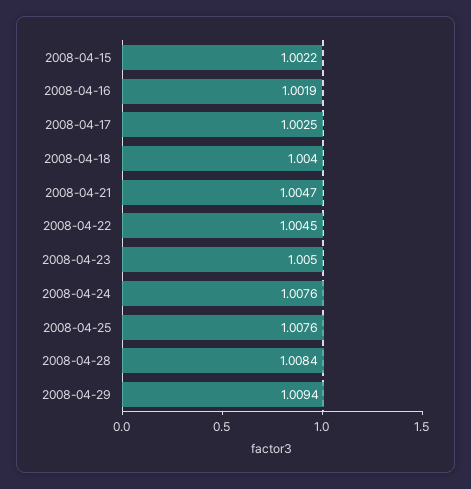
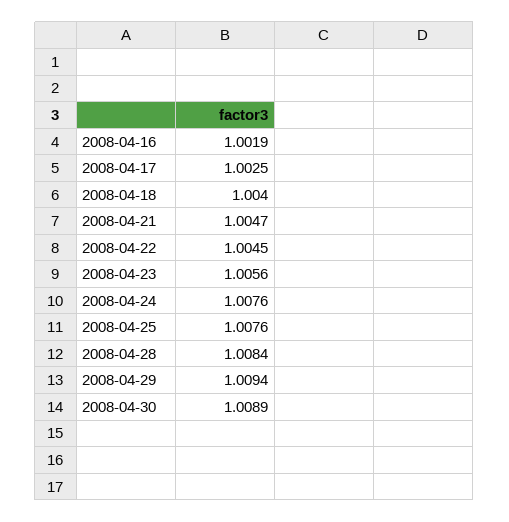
2008-04-15: 1.0022 -> none
2008-04-23: 1.005 -> 1.0056
2008-04-30: none -> 1.0089

